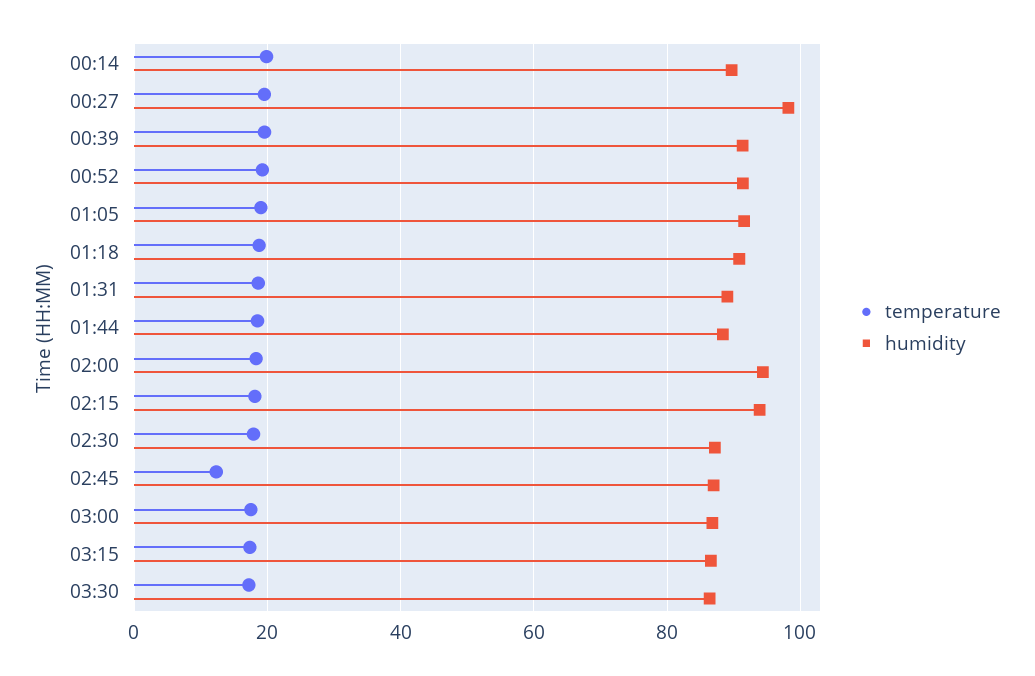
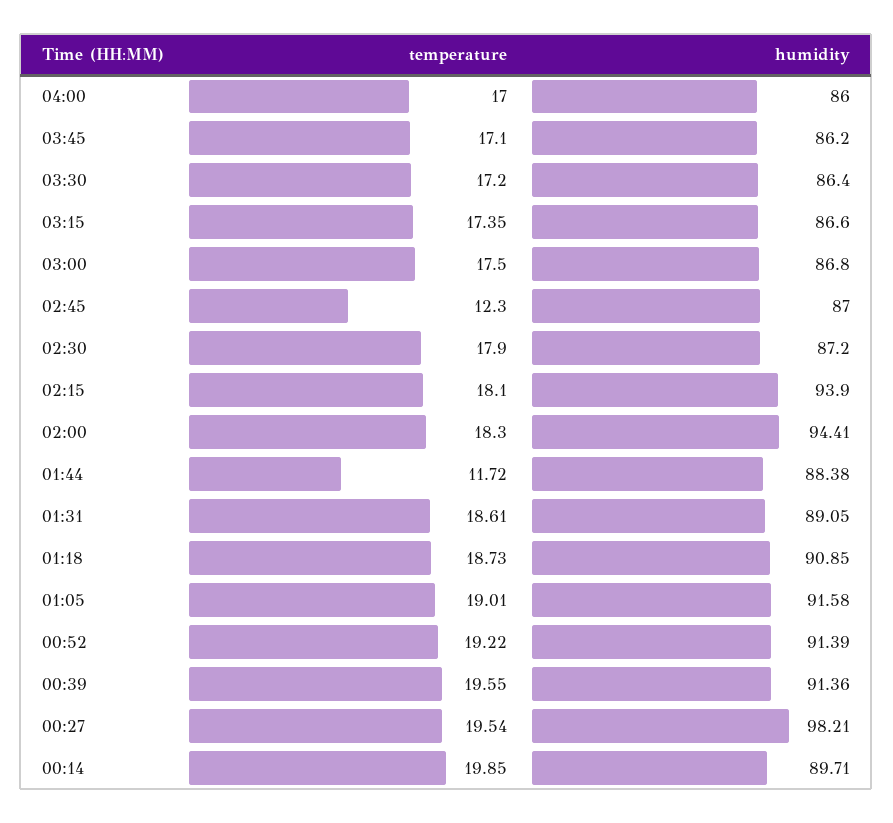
temperature, 01:44: 18 -> 11.72
temperature, 04:00: none -> 17
humidity, 04:00: none -> 86
temperature, 03:45: none -> 17.1
humidity, 03:45: none -> 86.2

